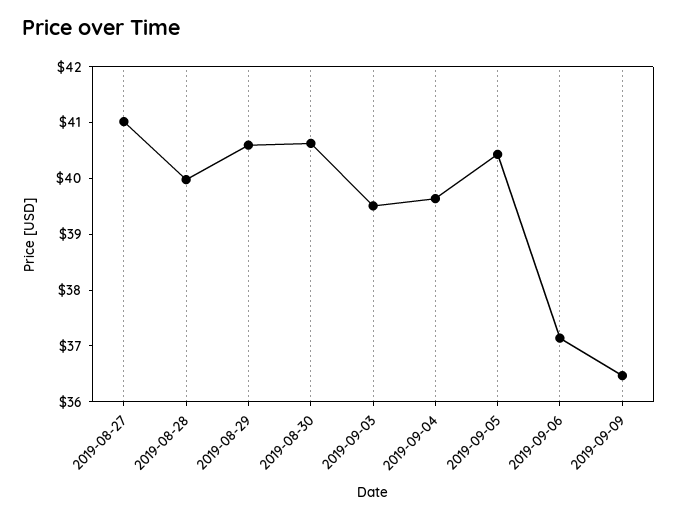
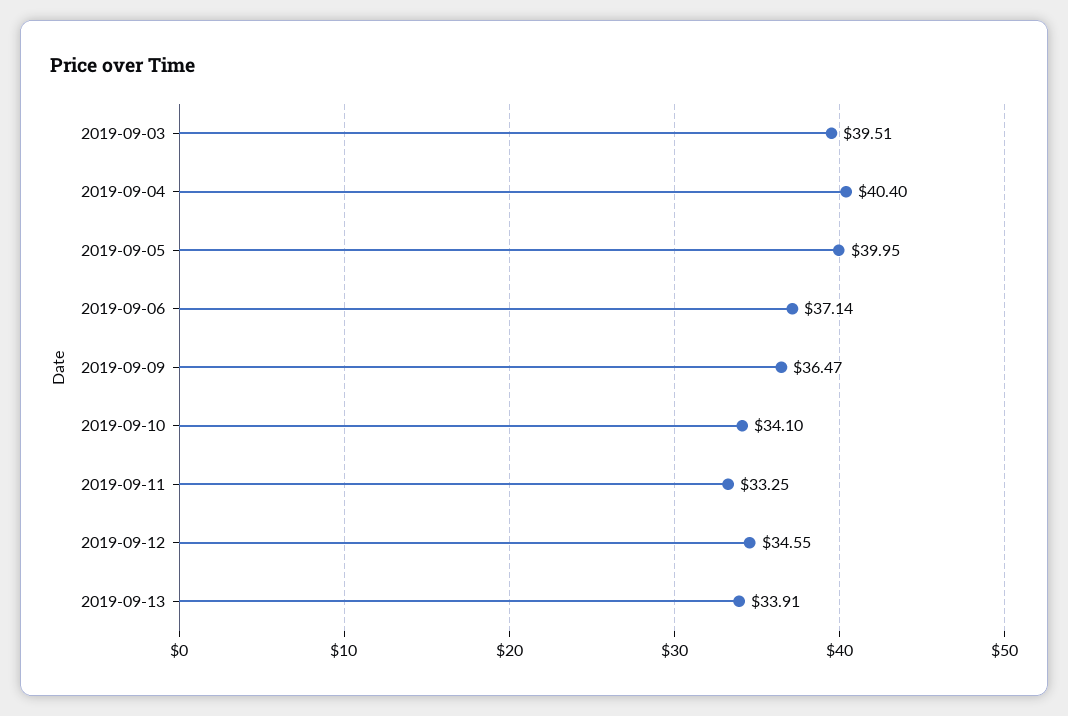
2019-08-27: 41 -> none
2019-08-28: 40 -> none
2019-08-29: 40.6 -> none
2019-08-30: 40.6 -> none
2019-09-04: 39.6 -> 40.4
2019-09-05: 40.4 -> 39.95
2019-09-10: none -> 34.1
2019-09-11: none -> 33.25
2019-09-12: none -> 34.55
2019-09-13: none -> 33.91

